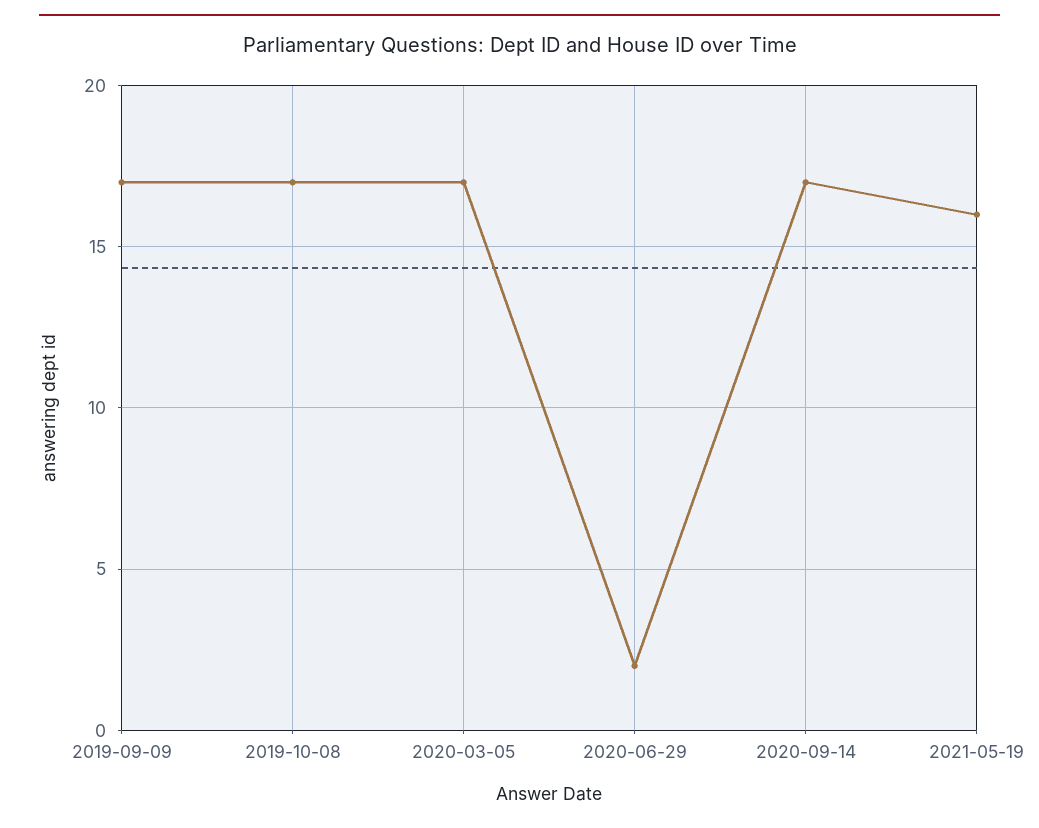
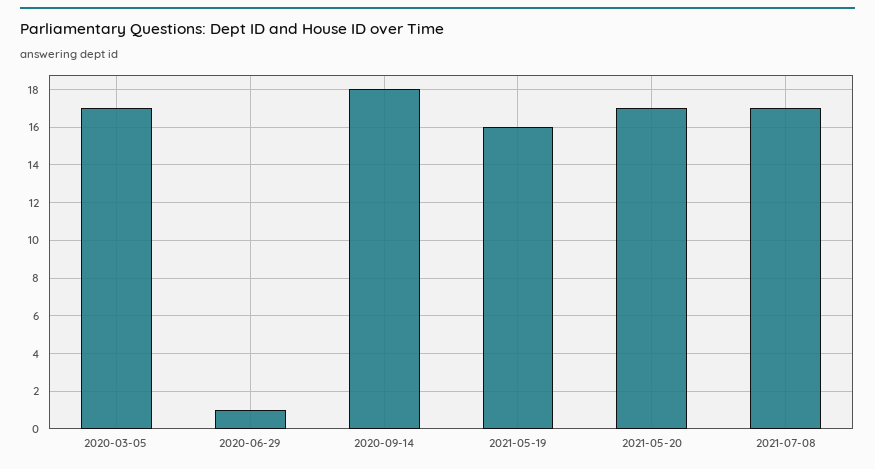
2019-09-09: 17 -> none
2019-10-08: 17 -> none
2020-06-29: 2 -> 1
2020-09-14: 17 -> 18
2021-05-20: none -> 17
2021-07-08: none -> 17

